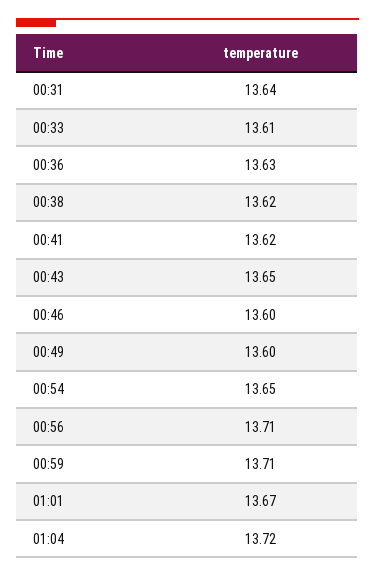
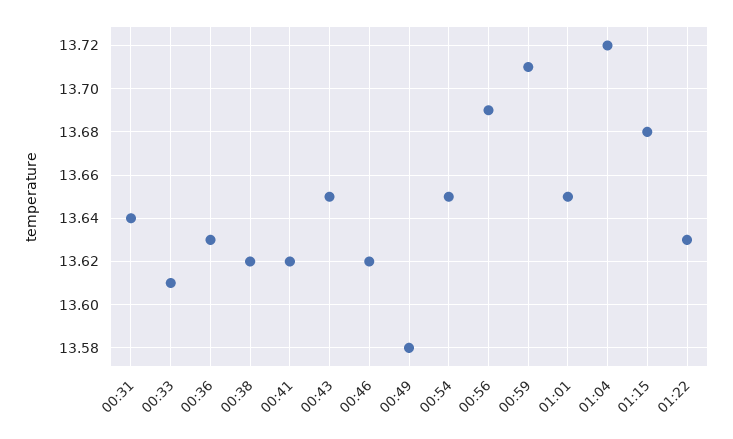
00:46: 13.6 -> 13.62
00:49: 13.6 -> 13.58
00:56: 13.71 -> 13.69
01:01: 13.67 -> 13.65
01:15: none -> 13.68
01:22: none -> 13.63

